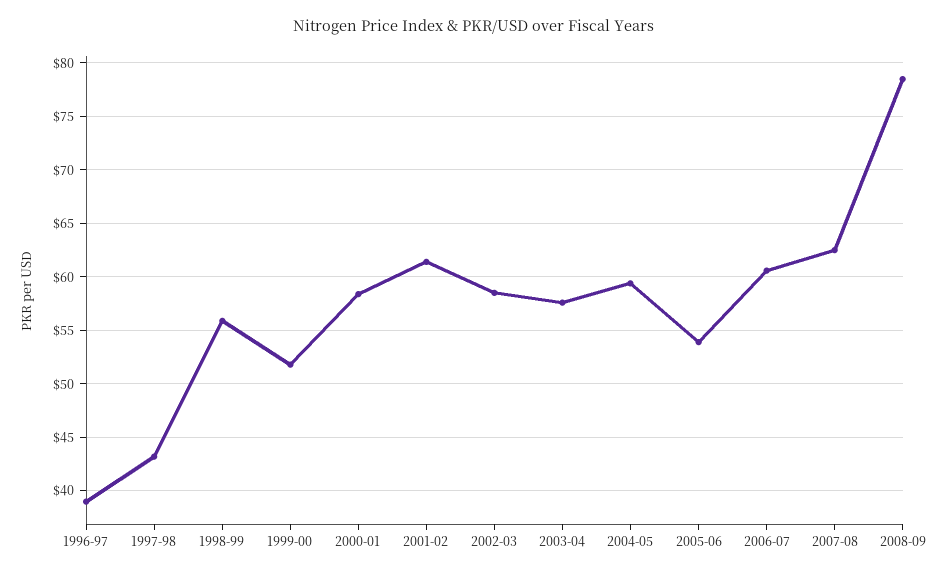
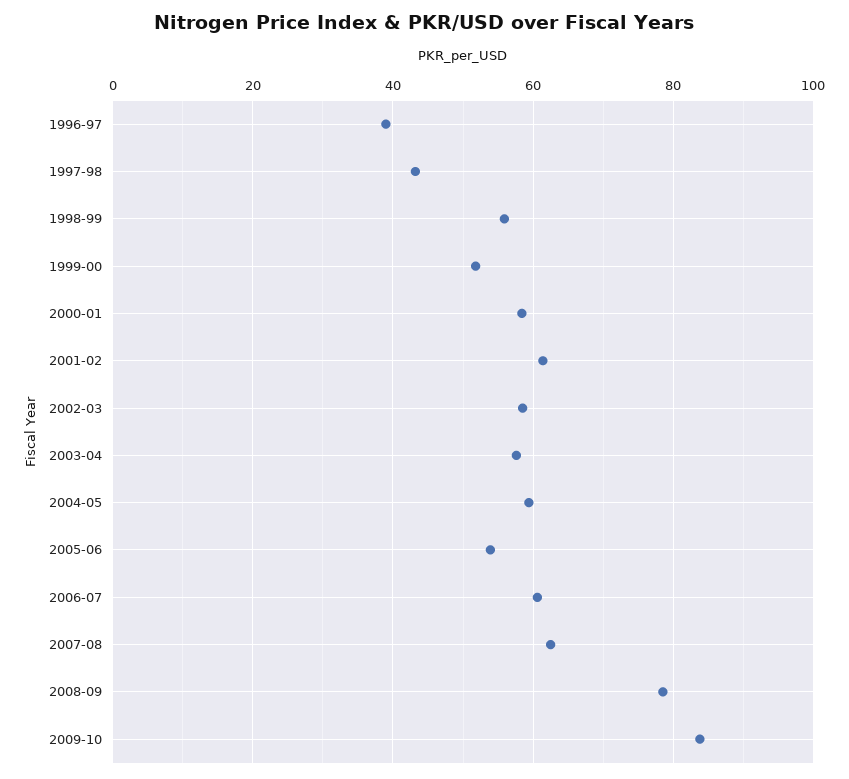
2009-10: none -> 84

